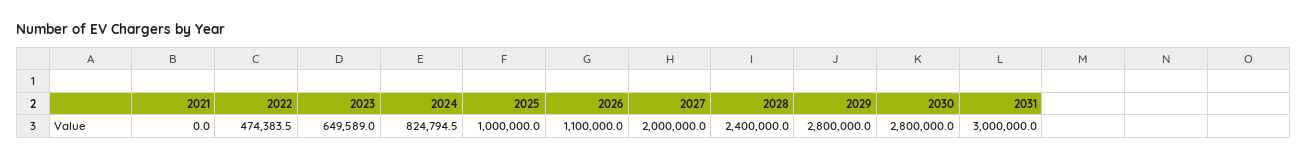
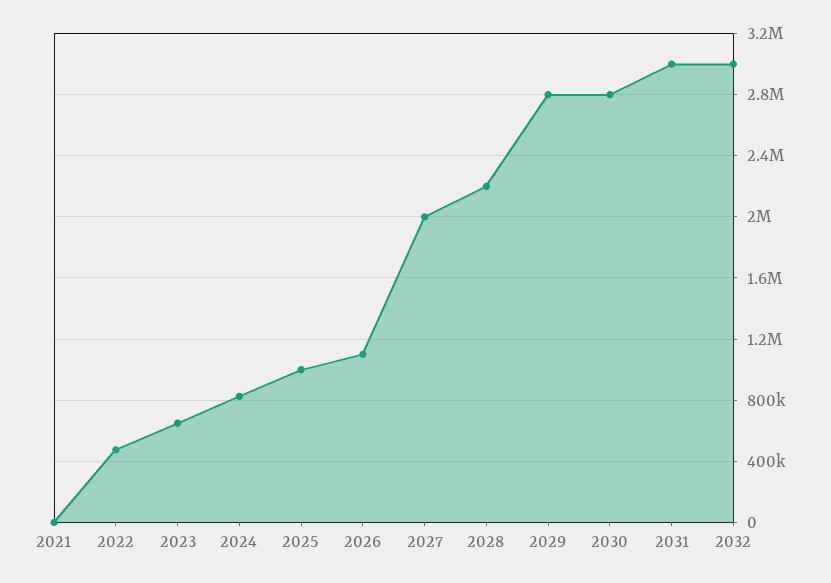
2028: 2400000 -> 2200000
2032: none -> 3000000

